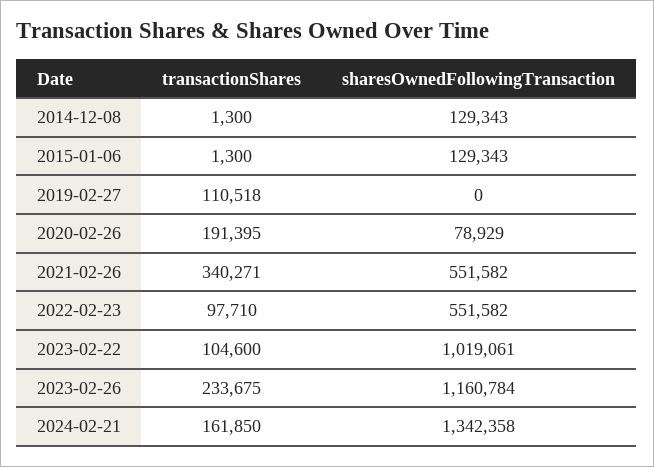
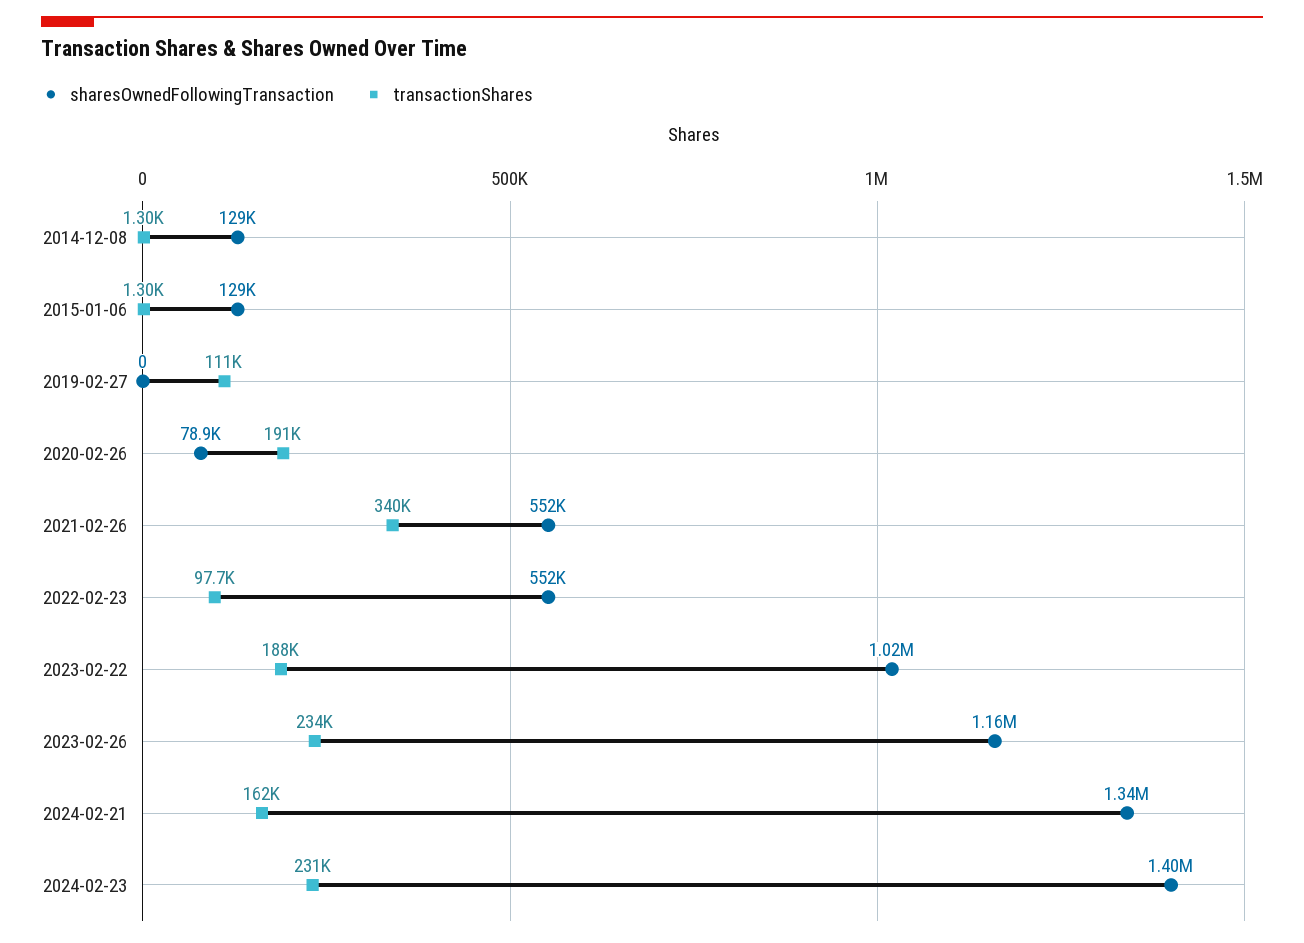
transactionShares, 2023-02-22: 104600 -> 188000
sharesOwnedFollowingTransaction, 2024-02-23: none -> 1400000
transactionShares, 2024-02-23: none -> 231000

